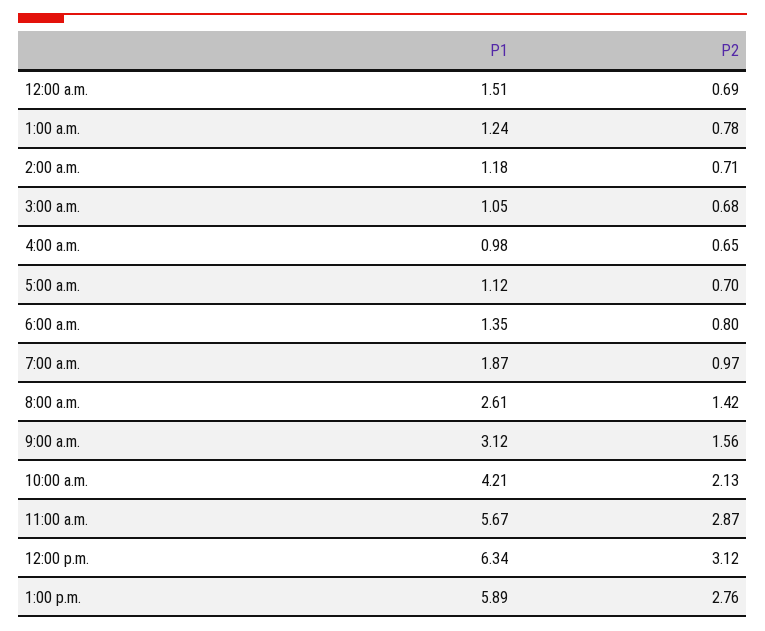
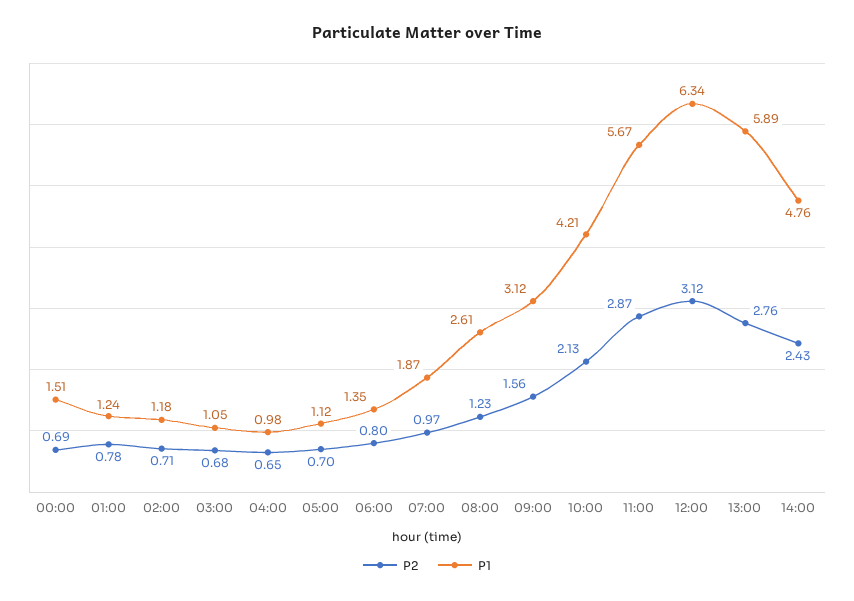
P2, 8:00 a.m.: 1.42 -> 1.23
P2, 14:00: none -> 2.43
P1, 14:00: none -> 4.76

